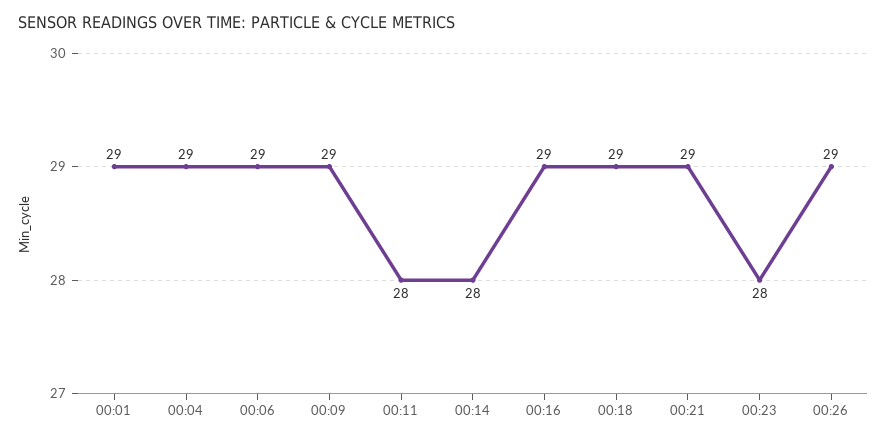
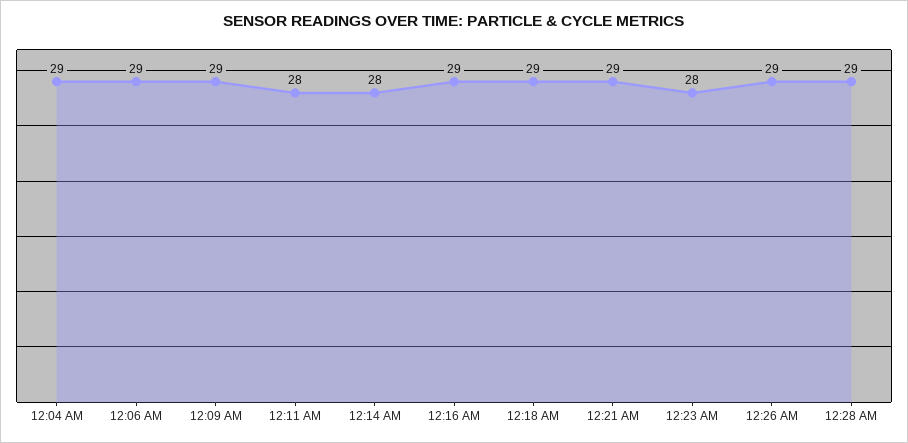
00:01: 29 -> none
12:28 AM: none -> 29

